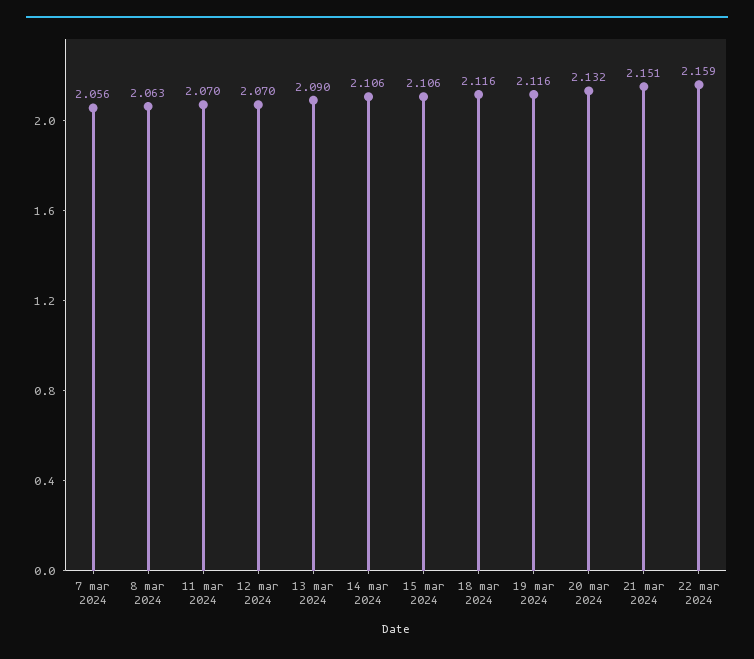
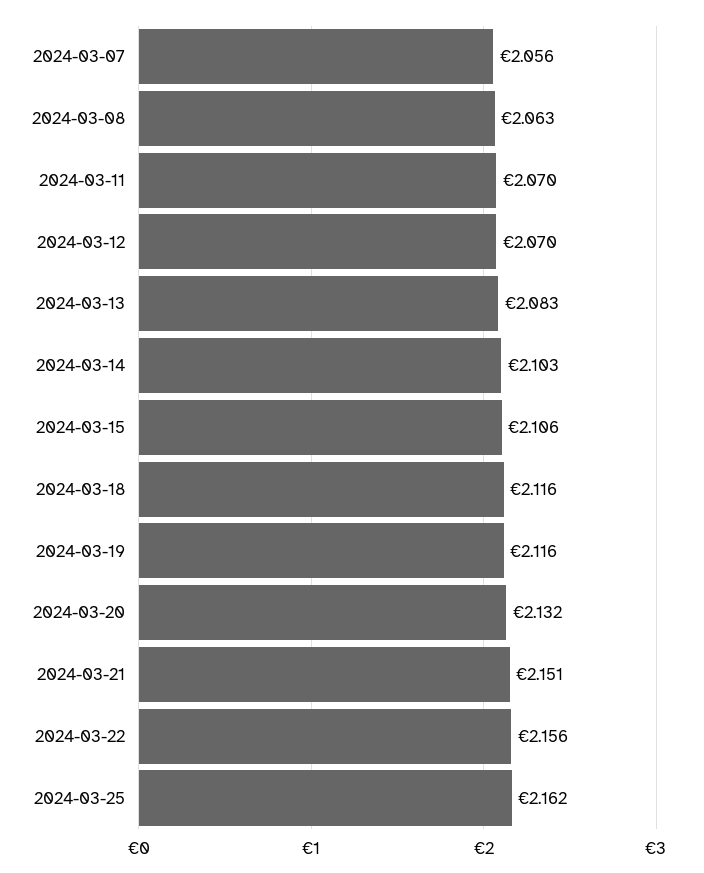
13 mar 2024: 2.09 -> 2.083
14 mar 2024: 2.106 -> 2.103
22 mar 2024: 2.159 -> 2.156
2024-03-25: none -> 2.162

